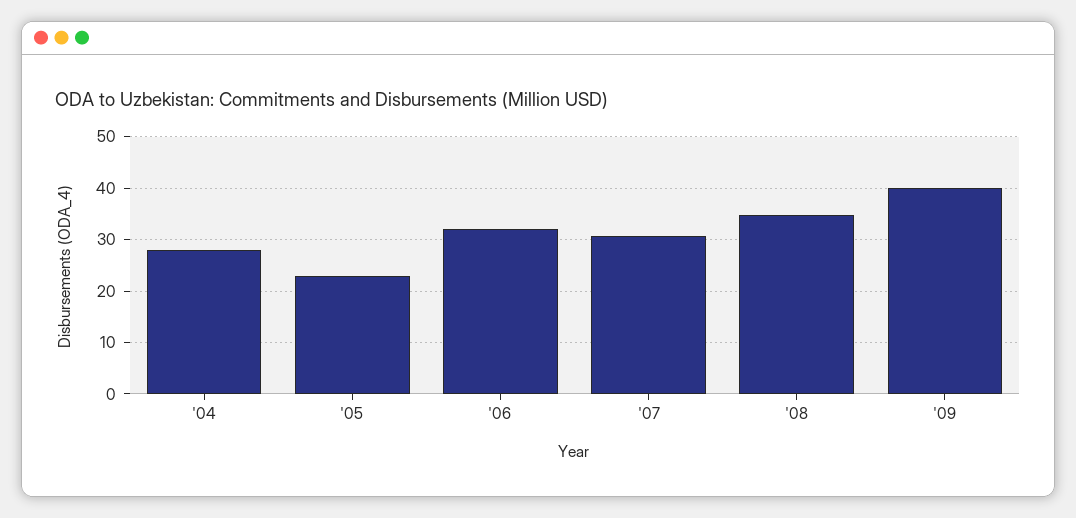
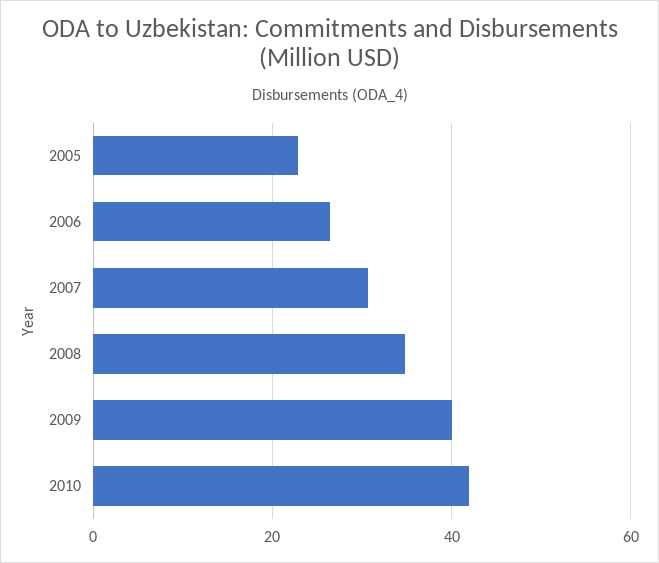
'04: 28 -> none
'06: 32 -> 26
2010: none -> 42

